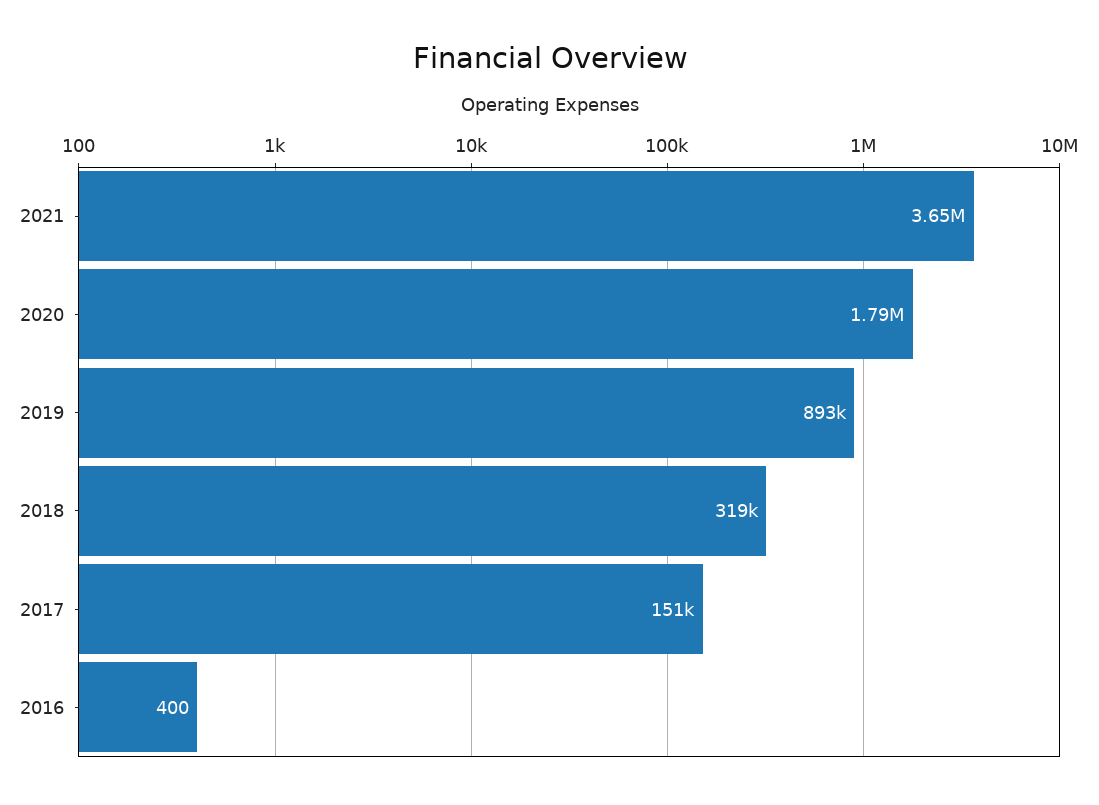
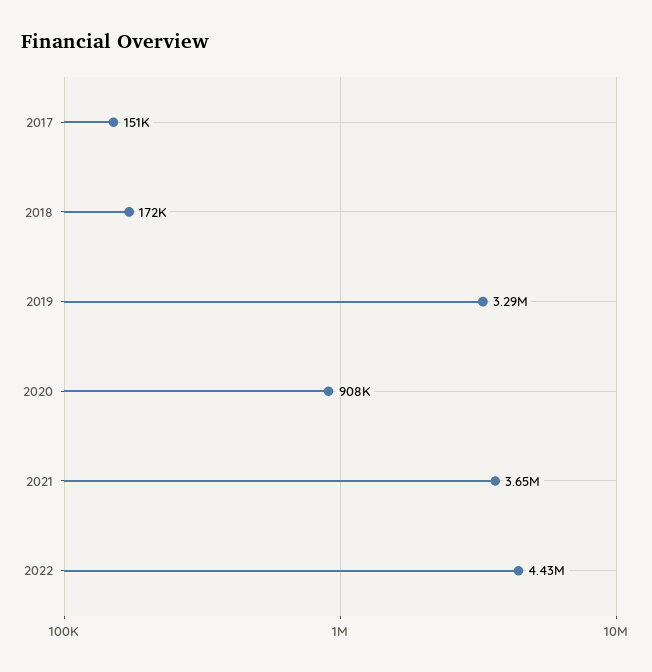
2020: 1790000 -> 908000
2019: 893000 -> 3290000
2018: 319000 -> 172000
2016: 400 -> none
2022: none -> 4430000

